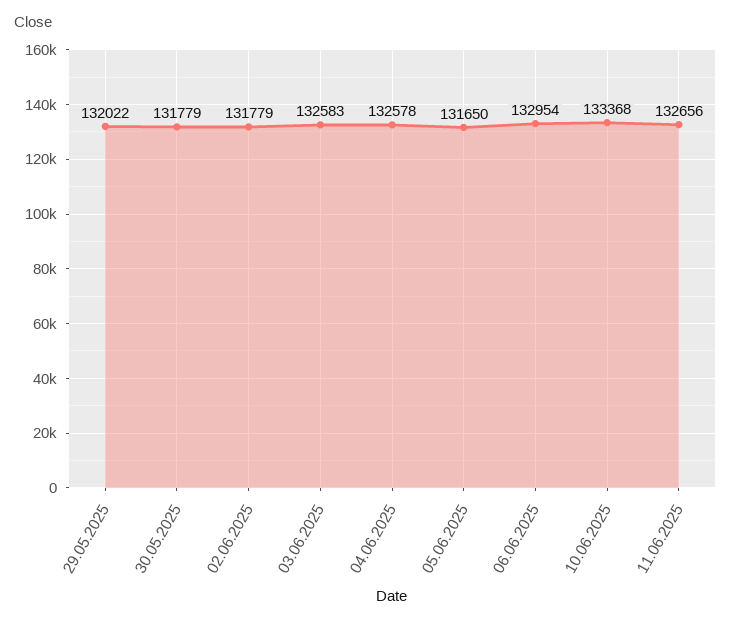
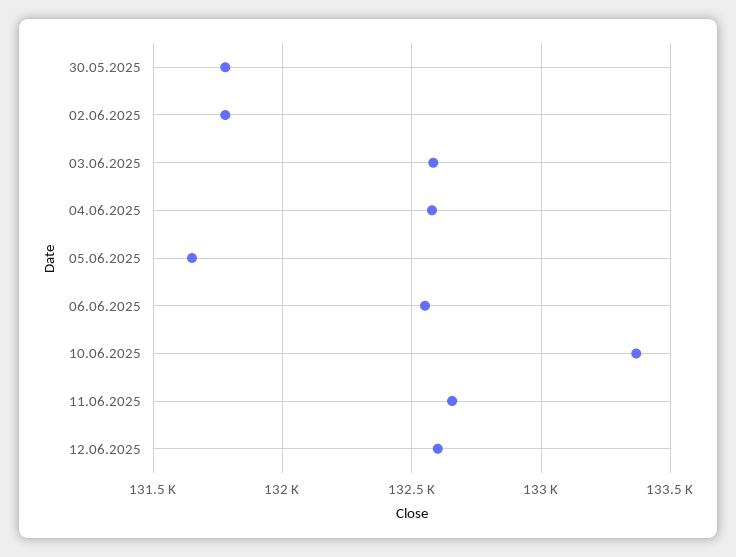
29.05.2025: 132022 -> none
06.06.2025: 132954 -> 132550
12.06.2025: none -> 132600

